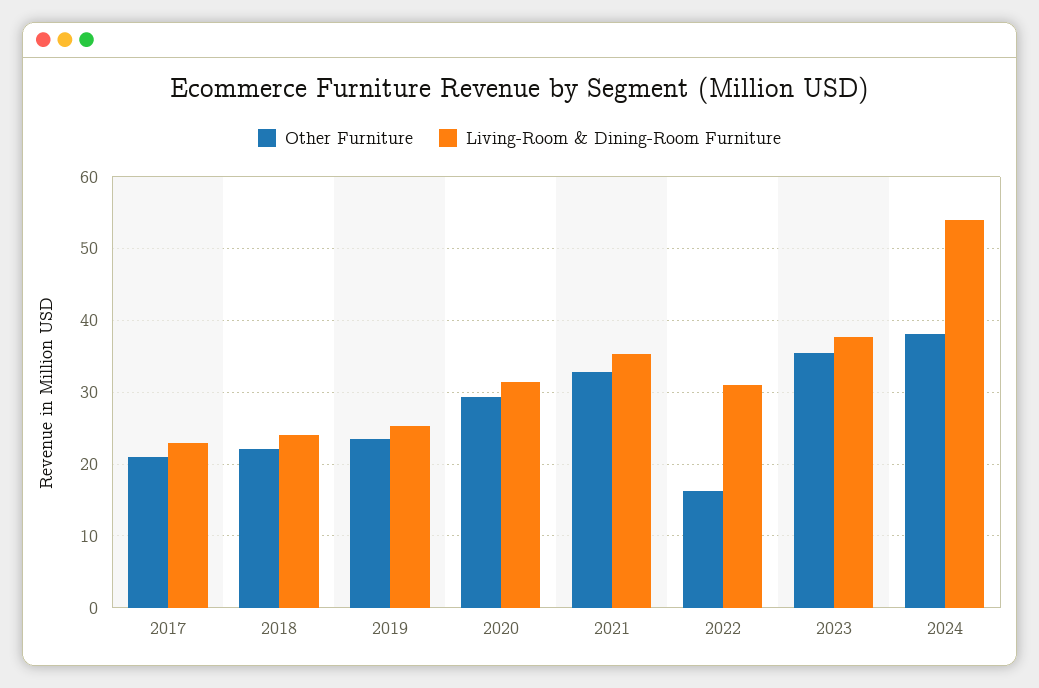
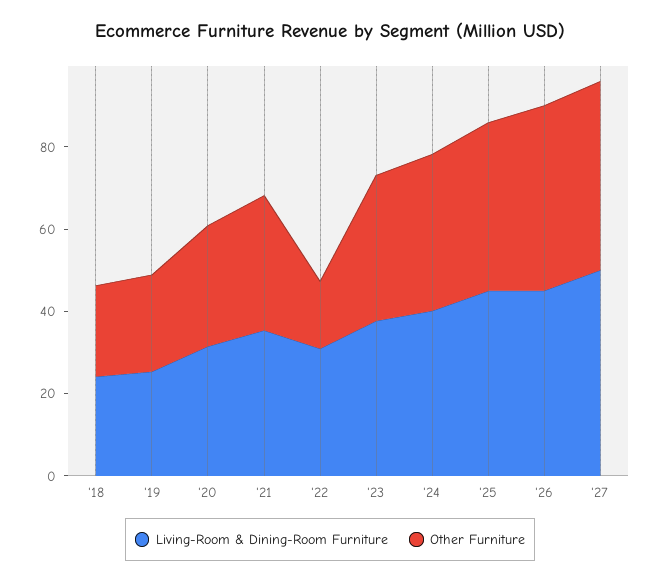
Other Furniture, 2017: 21 -> none
Living-Room & Dining-Room Furniture, 2017: 23 -> none
Living-Room & Dining-Room Furniture, 2024: 54 -> 40
Living-Room & Dining-Room Furniture, '25: none -> 45
Other Furniture, '25: none -> 40
Living-Room & Dining-Room Furniture, '26: none -> 45
Other Furniture, '26: none -> 45
Living-Room & Dining-Room Furniture, '27: none -> 50
Other Furniture, '27: none -> 45

